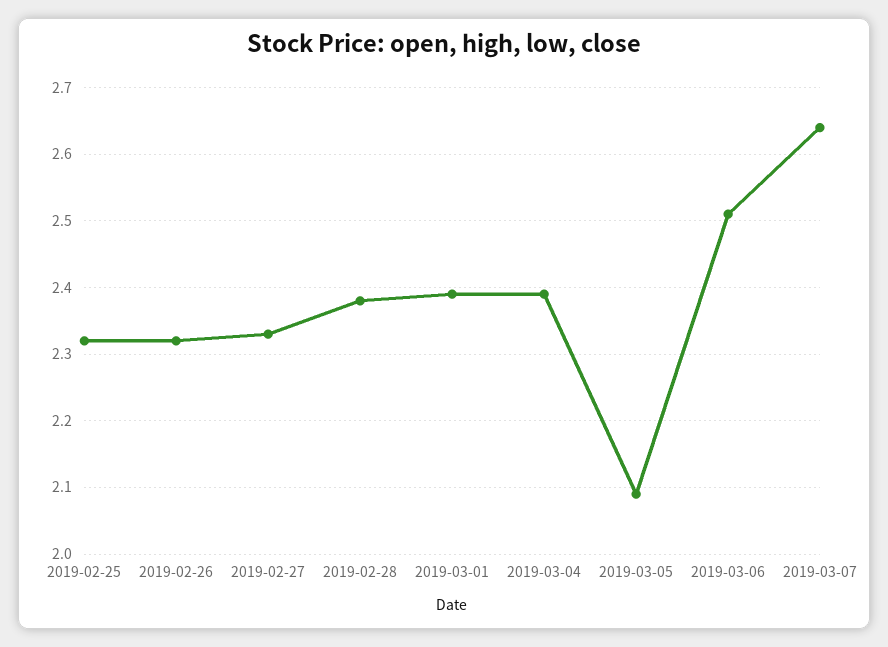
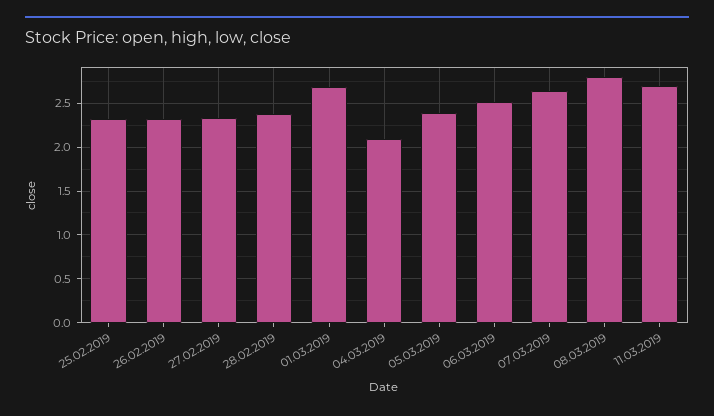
2019-03-01: 2.39 -> 2.7
2019-03-04: 2.39 -> 2.1
2019-03-05: 2.09 -> 2.4
08.03.2019: none -> 2.8
11.03.2019: none -> 2.7

